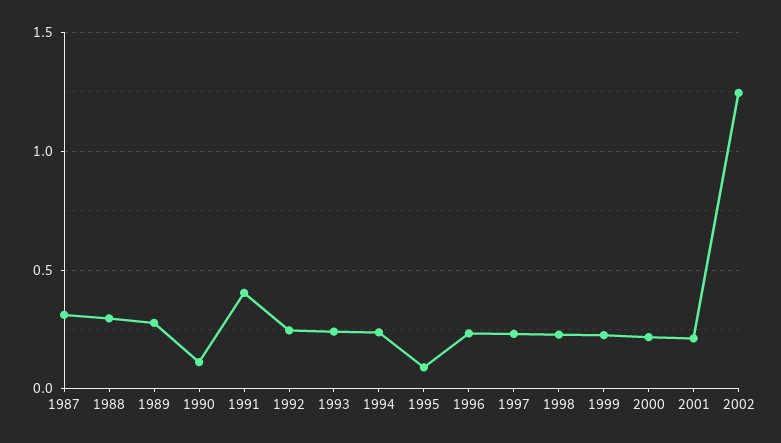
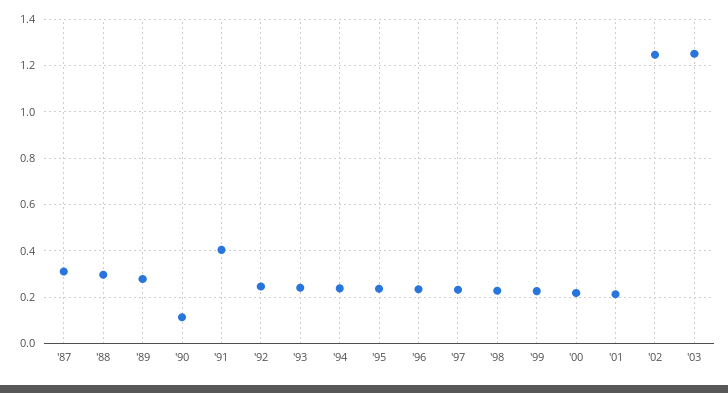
1995: 0.1 -> 0.25
'03: none -> 1.25

